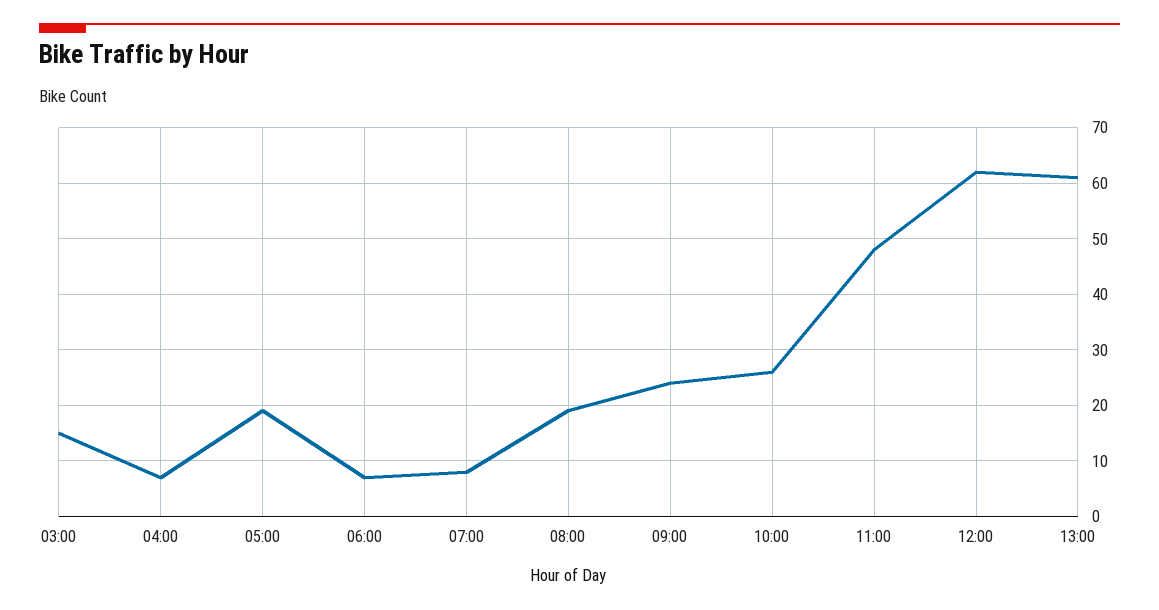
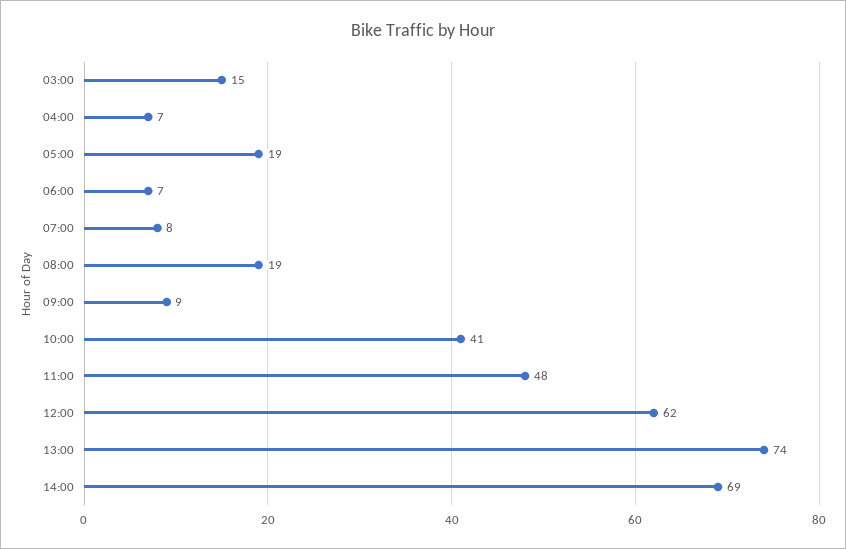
09:00: 25 -> 9
10:00: 25 -> 41
13:00: 60 -> 74
14:00: none -> 69

